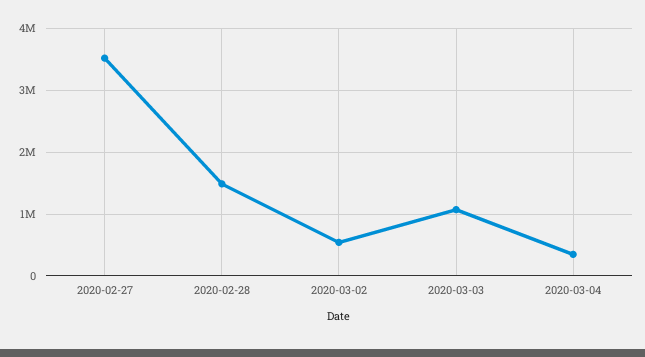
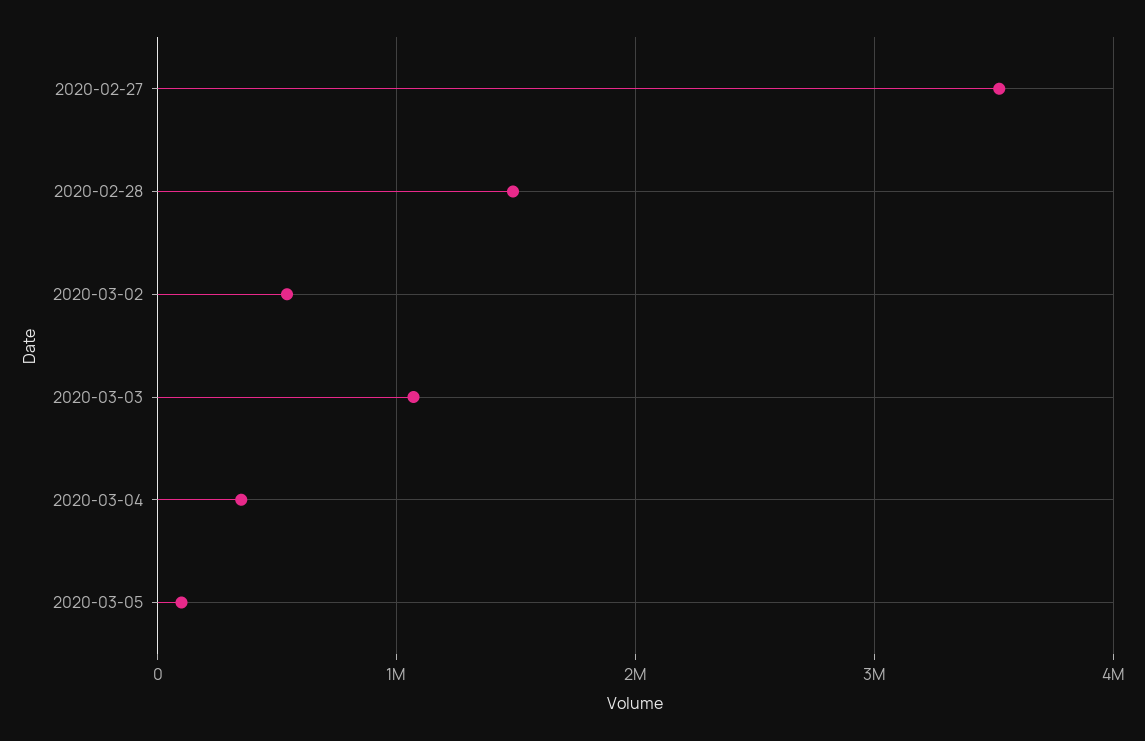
2020-03-05: none -> 100000

